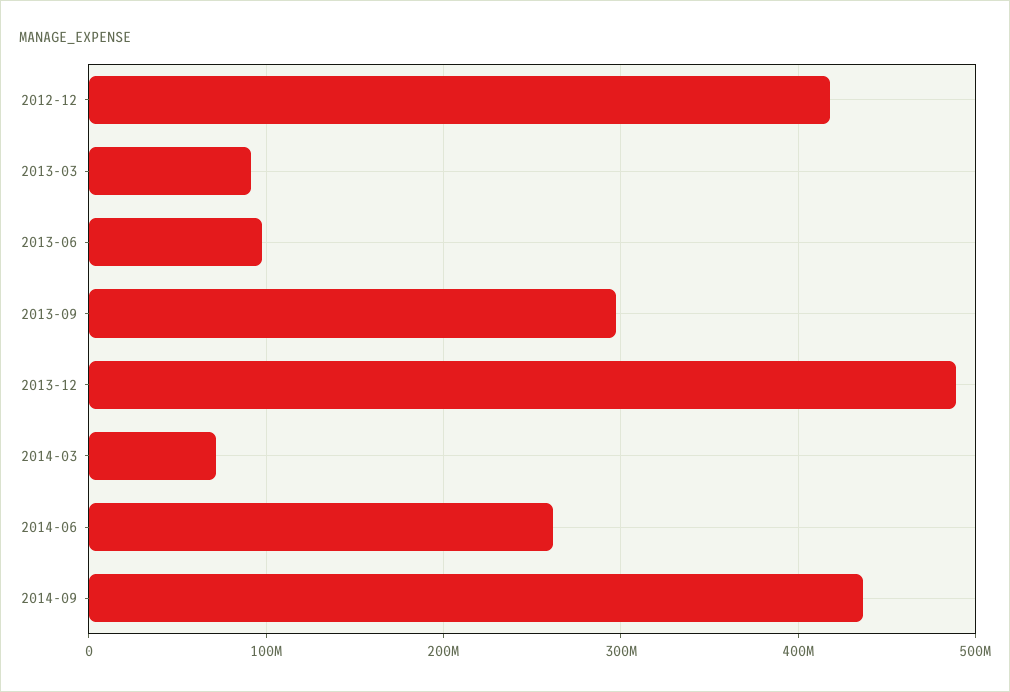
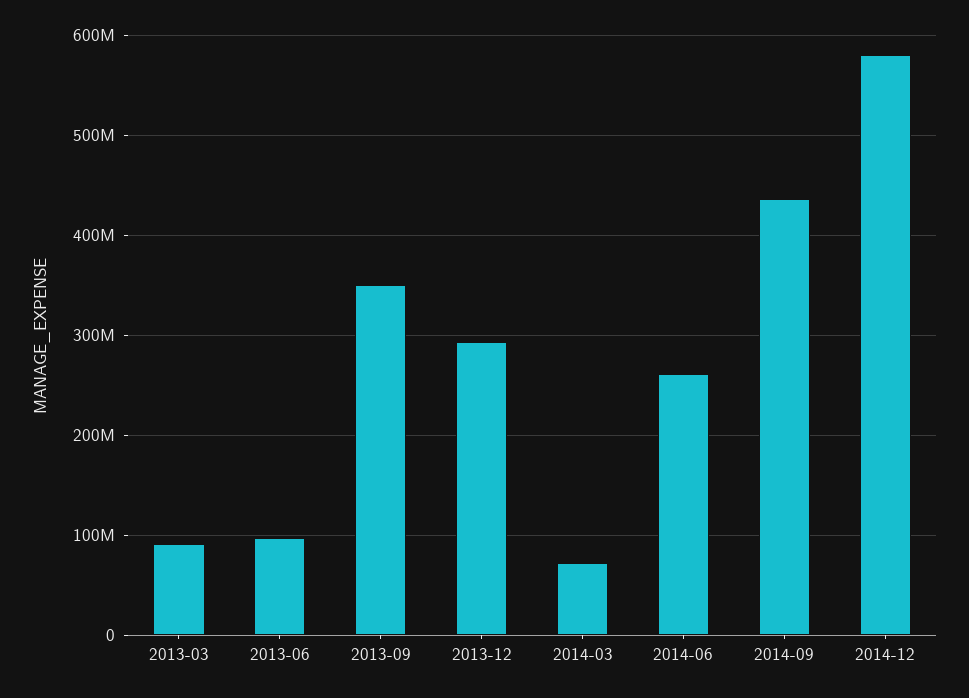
2012-12: 420000000 -> none
2013-09: 300000000 -> 350000000
2013-12: 490000000 -> 290000000
2014-12: none -> 580000000

